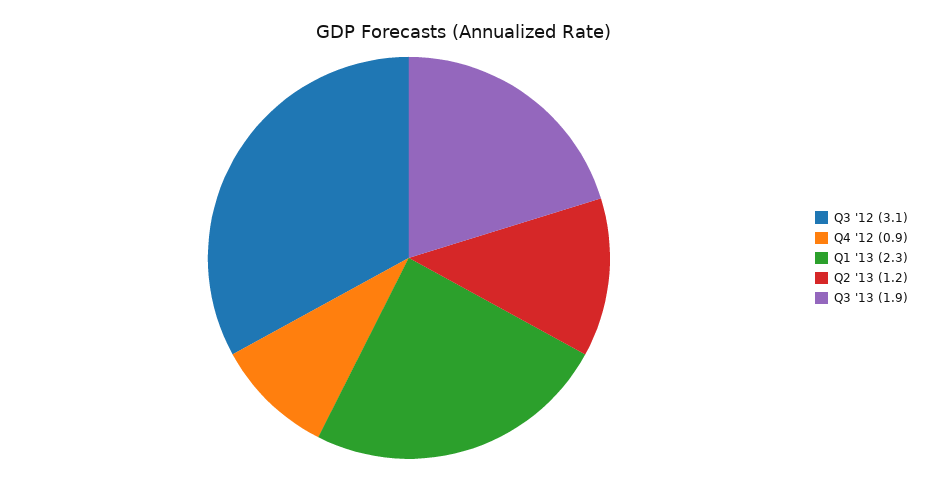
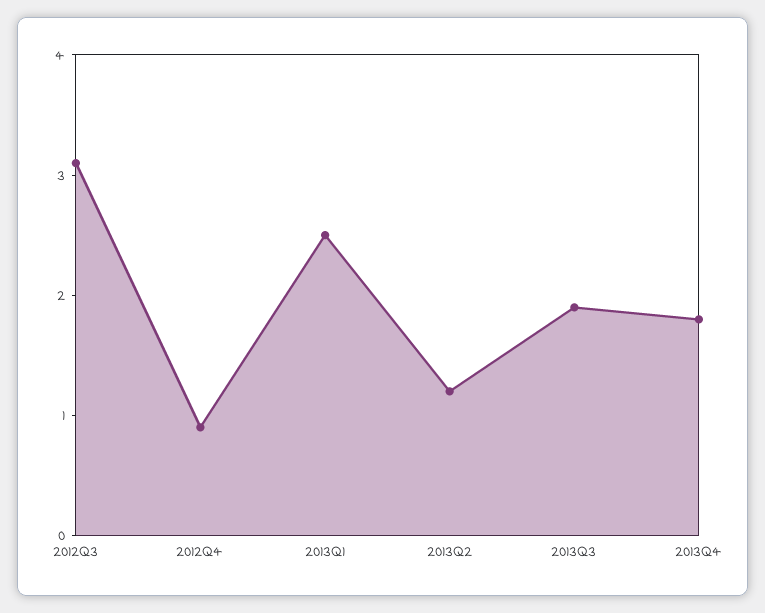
Q1 '13: 2.3 -> 2.5
2013Q4: none -> 1.8

